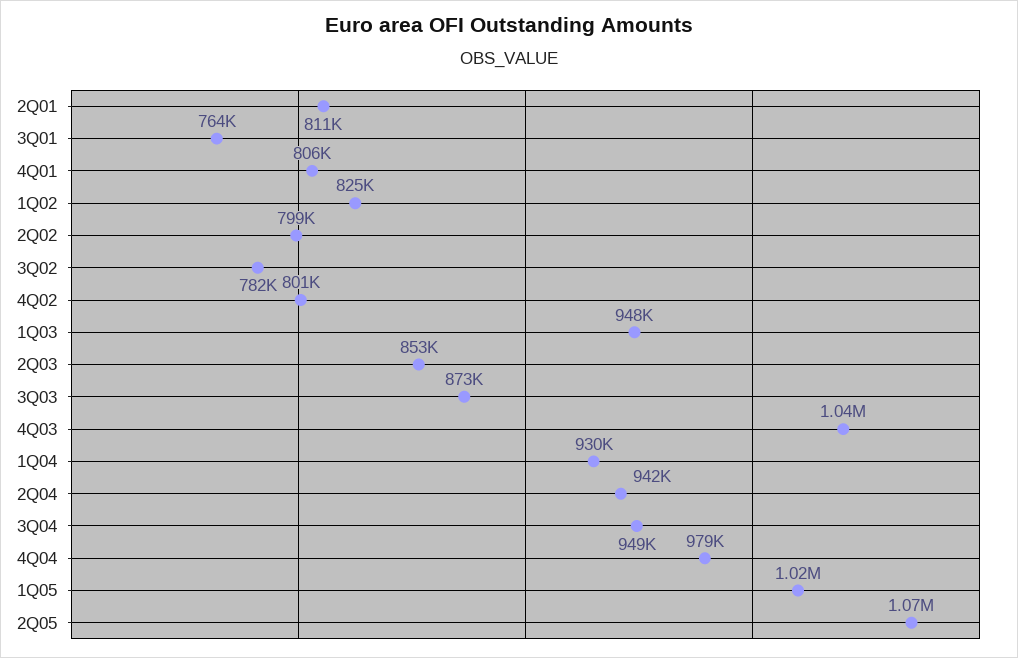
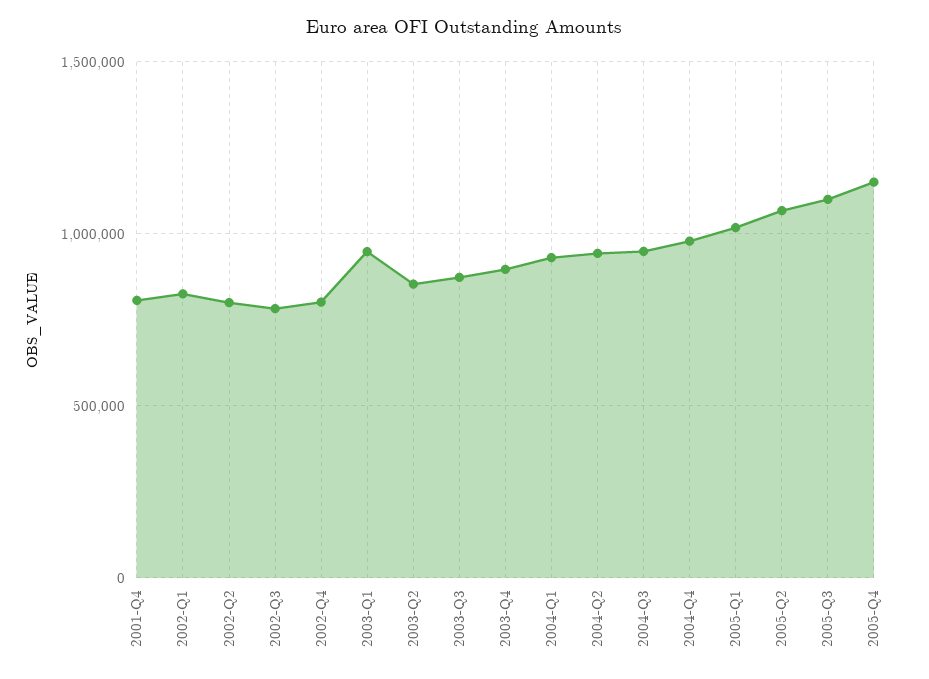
2Q01: 811000 -> none
3Q01: 764000 -> none
4Q03: 1040000 -> 900000
2005-Q3: none -> 1100000
2005-Q4: none -> 1150000

